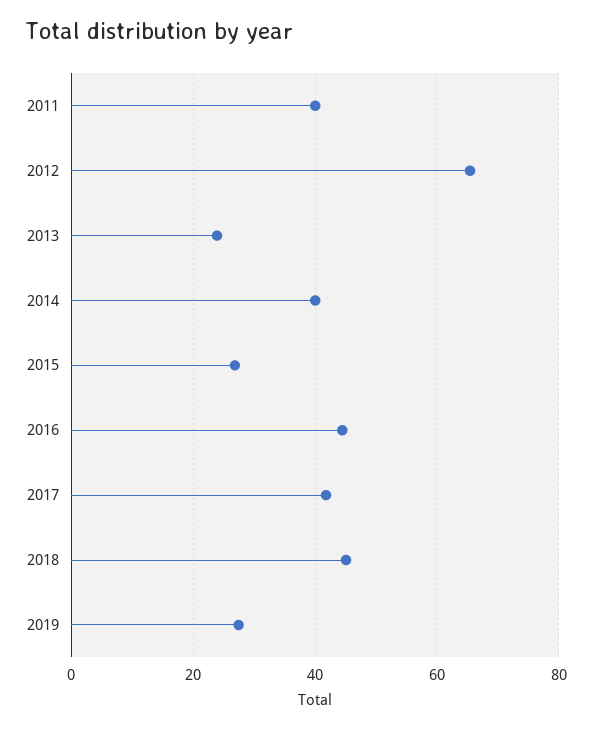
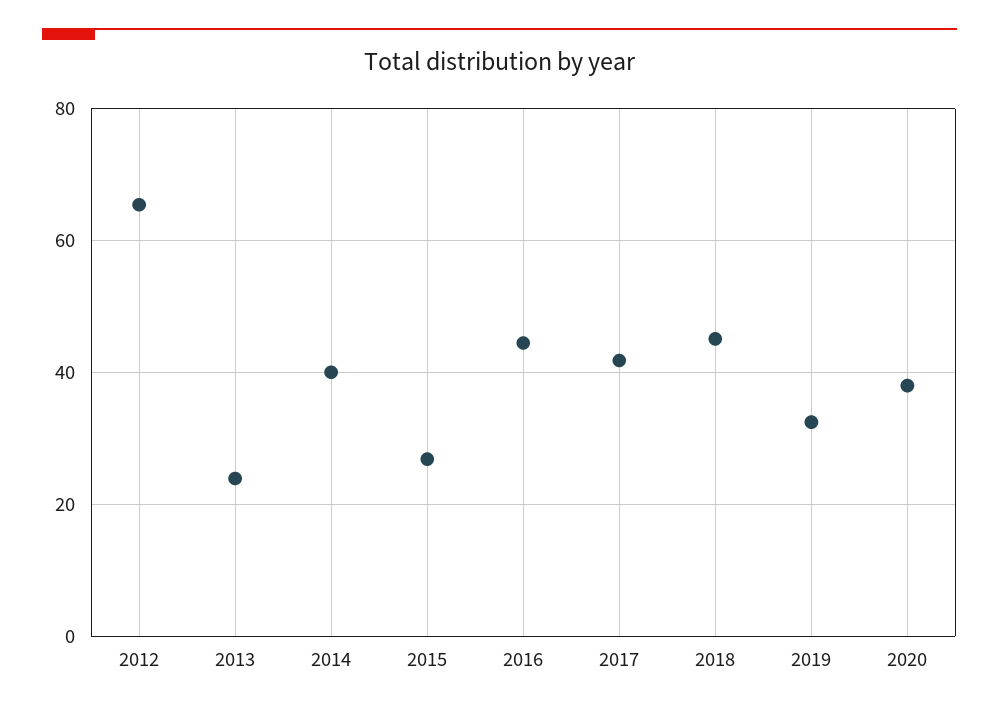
2011: 40 -> none
2019: 28 -> 32
2020: none -> 38

